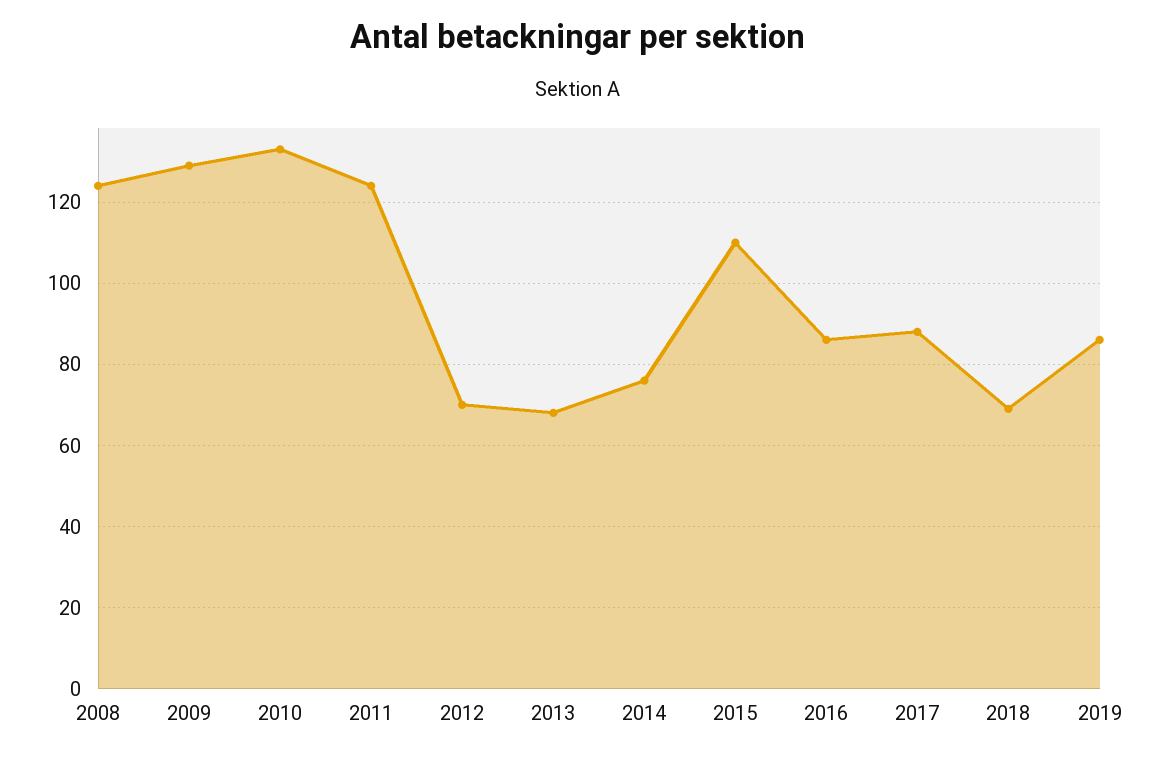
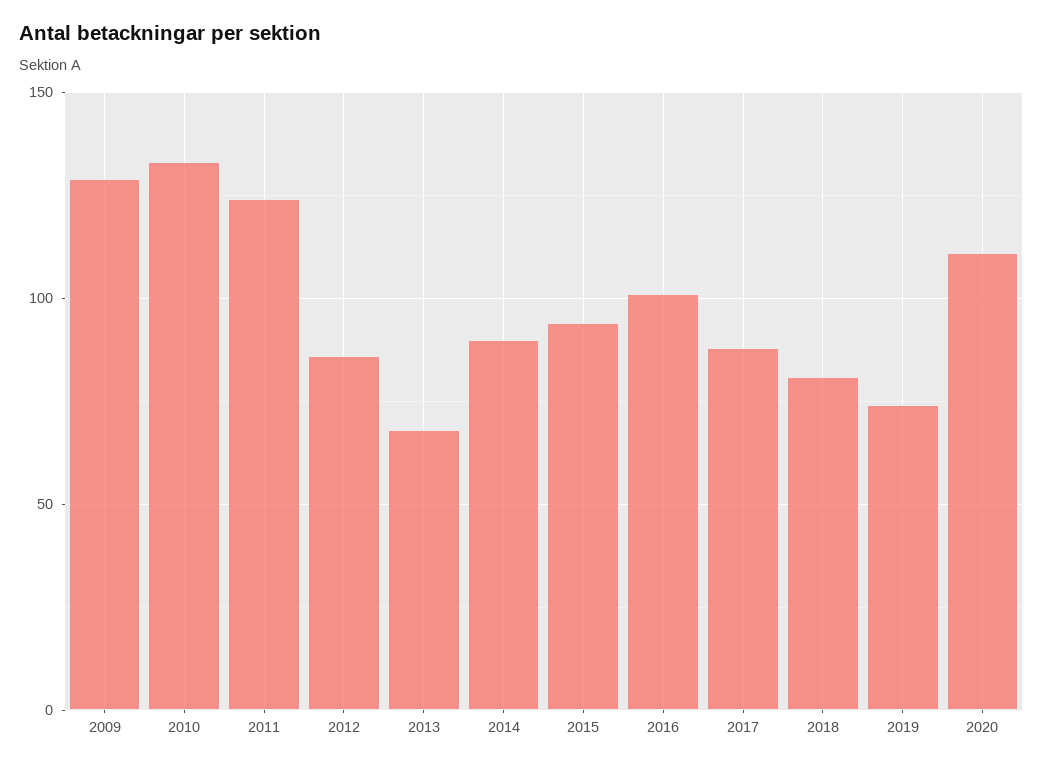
2008: 125 -> none
2012: 70 -> 85
2014: 75 -> 90
2015: 110 -> 95
2016: 85 -> 100
2018: 70 -> 80
2019: 85 -> 75
2020: none -> 110

